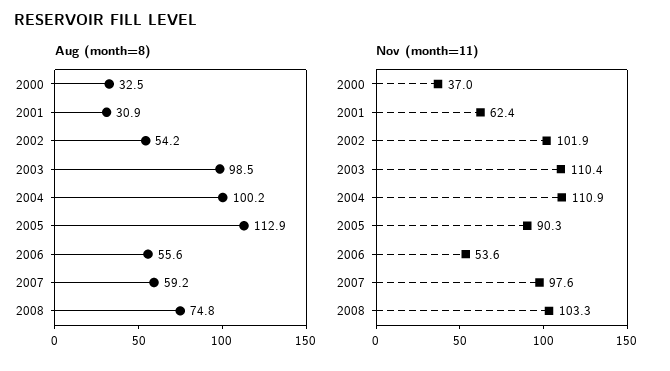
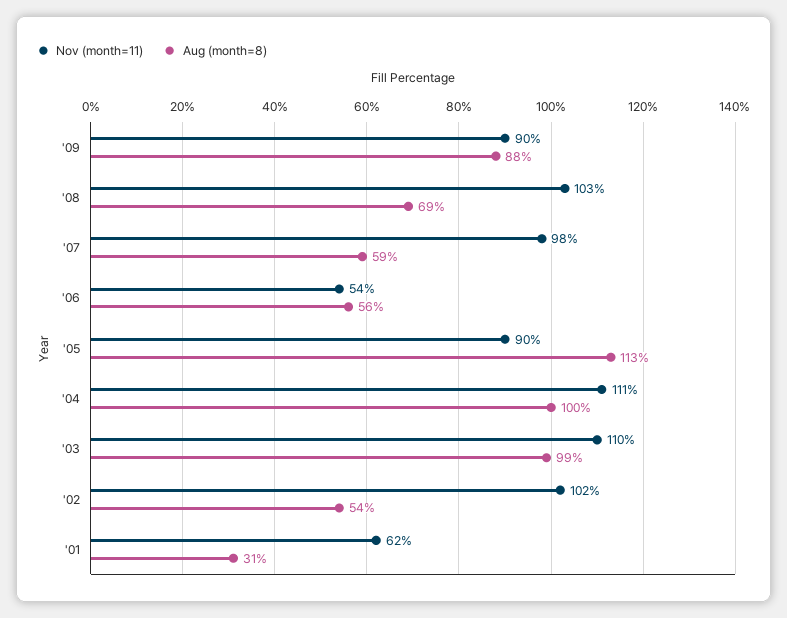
Aug (month=8), 2000: 32.5 -> none
Aug (month=8), 2008: 74.8 -> 69
Nov (month=11), 2000: 37 -> none
Nov (month=11), '09: none -> 90
Aug (month=8), '09: none -> 88

